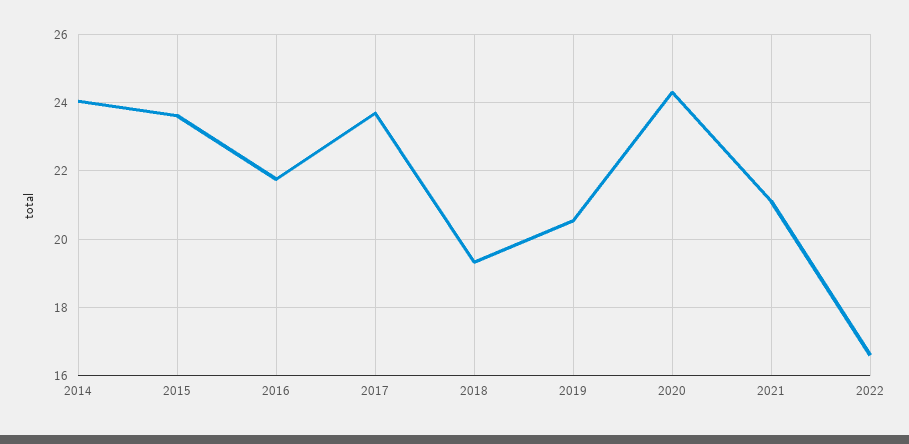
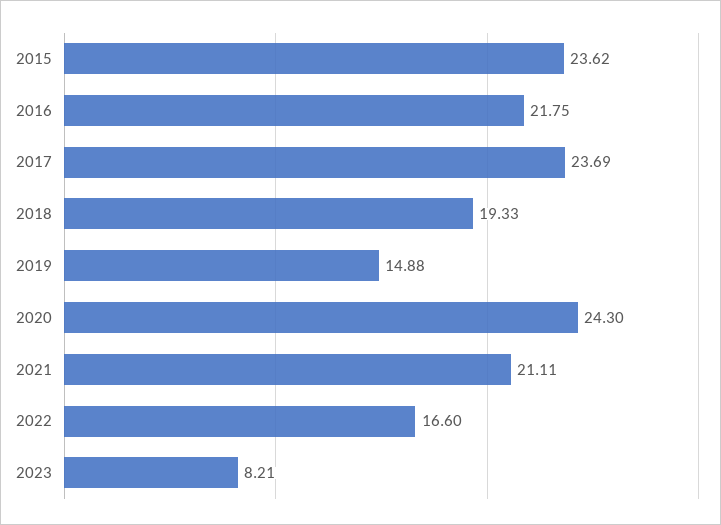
2014: 24 -> none
2019: 20.6 -> 14.88
2023: none -> 8.21

